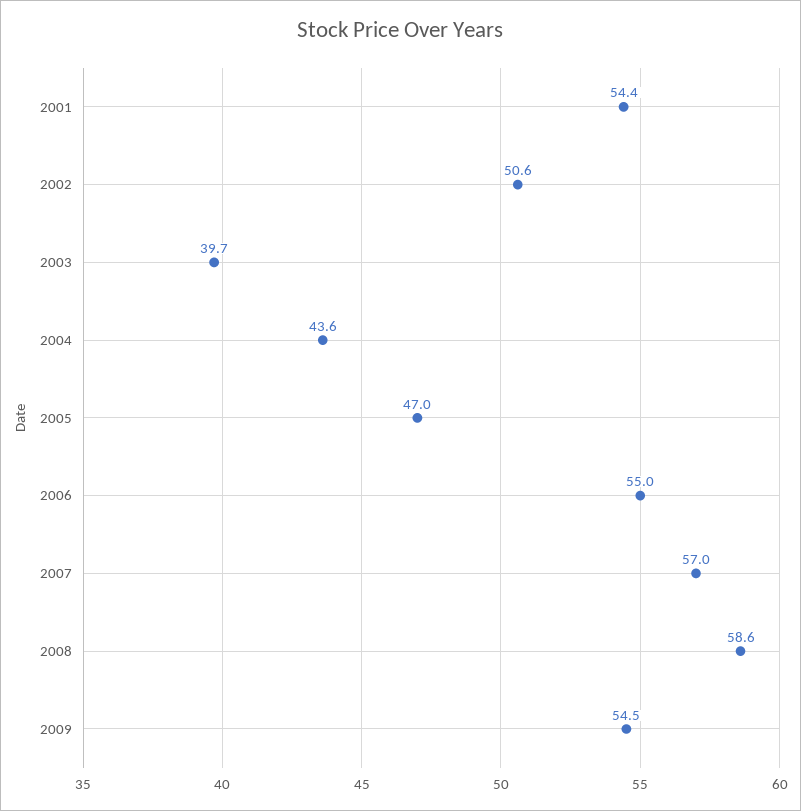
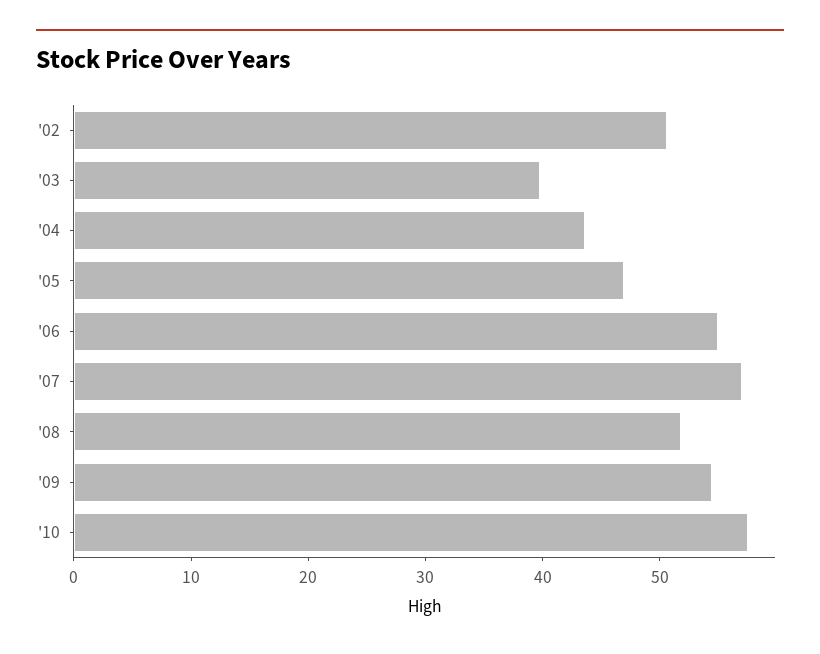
2001: 54.4 -> none
2008: 58.6 -> 52
'10: none -> 58

